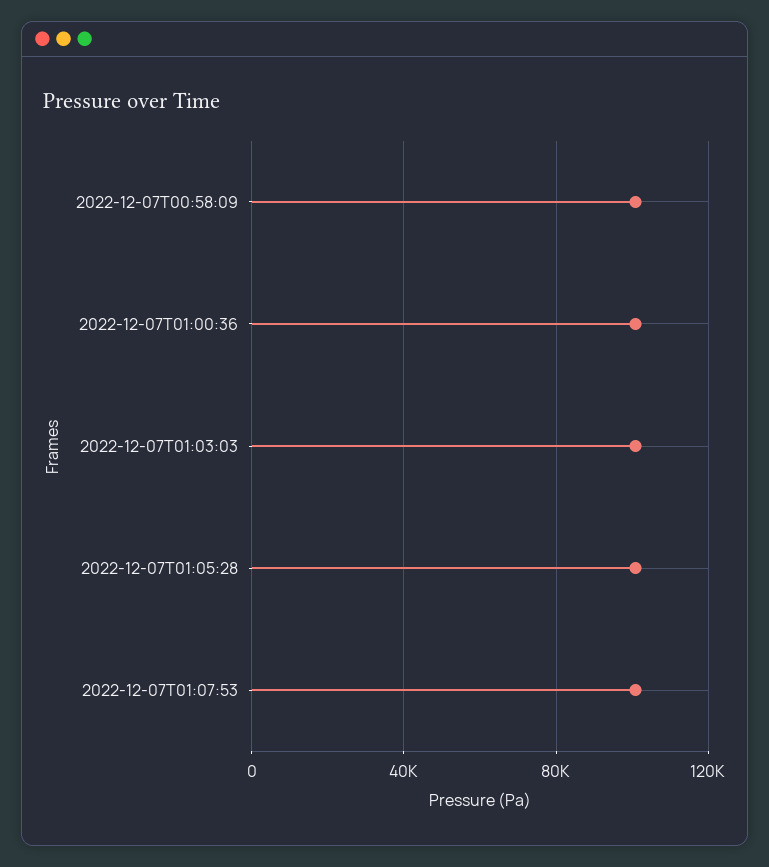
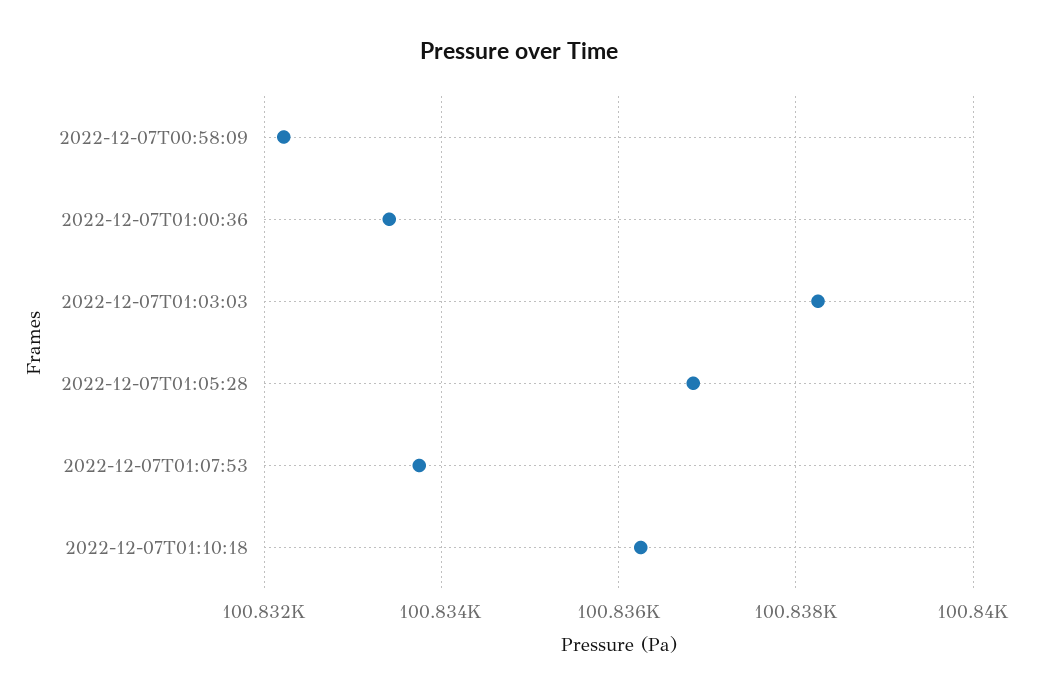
2022-12-07T01:10:18: none -> 100836.2

